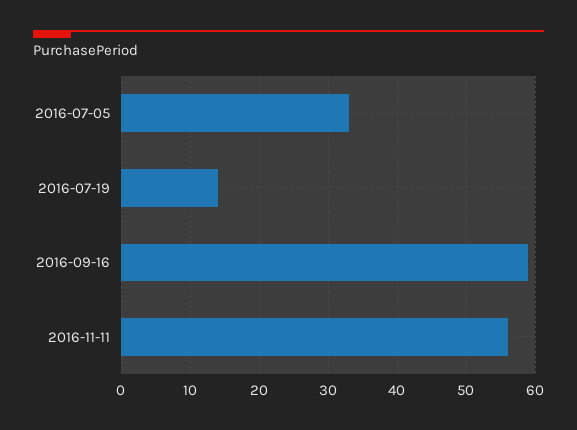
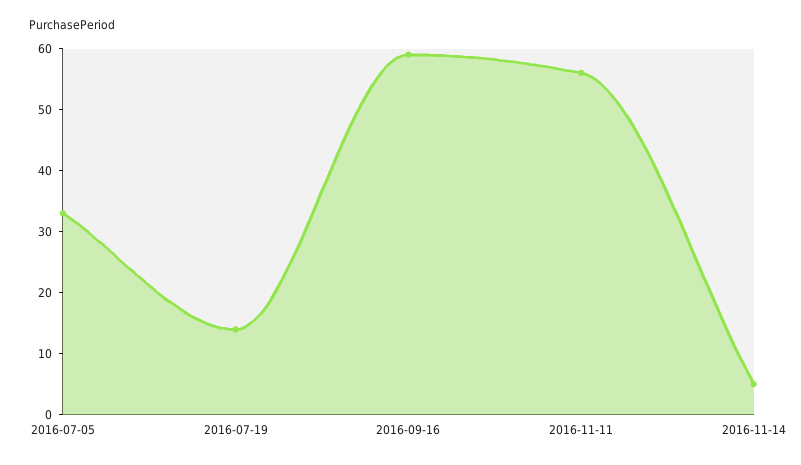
2016-11-14: none -> 5

